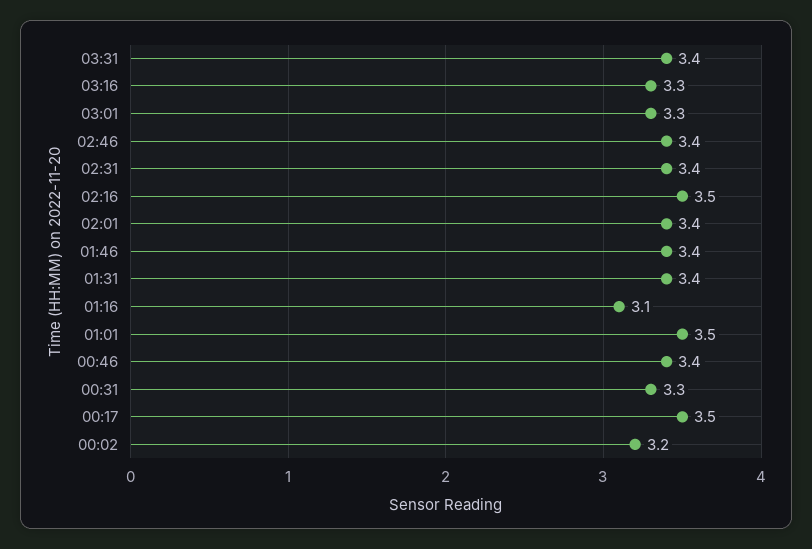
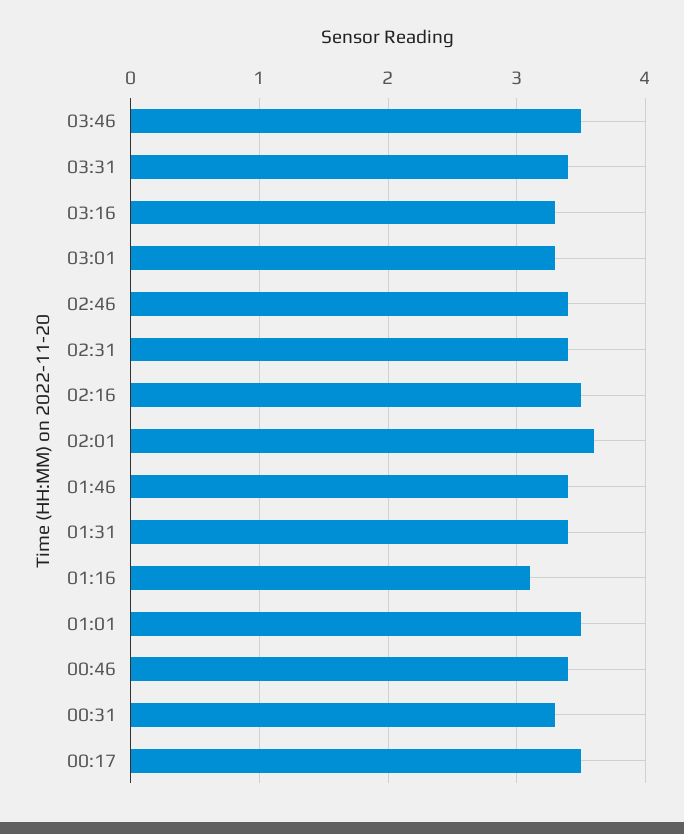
02:01: 3.4 -> 3.6
00:02: 3.2 -> none
03:46: none -> 3.5

